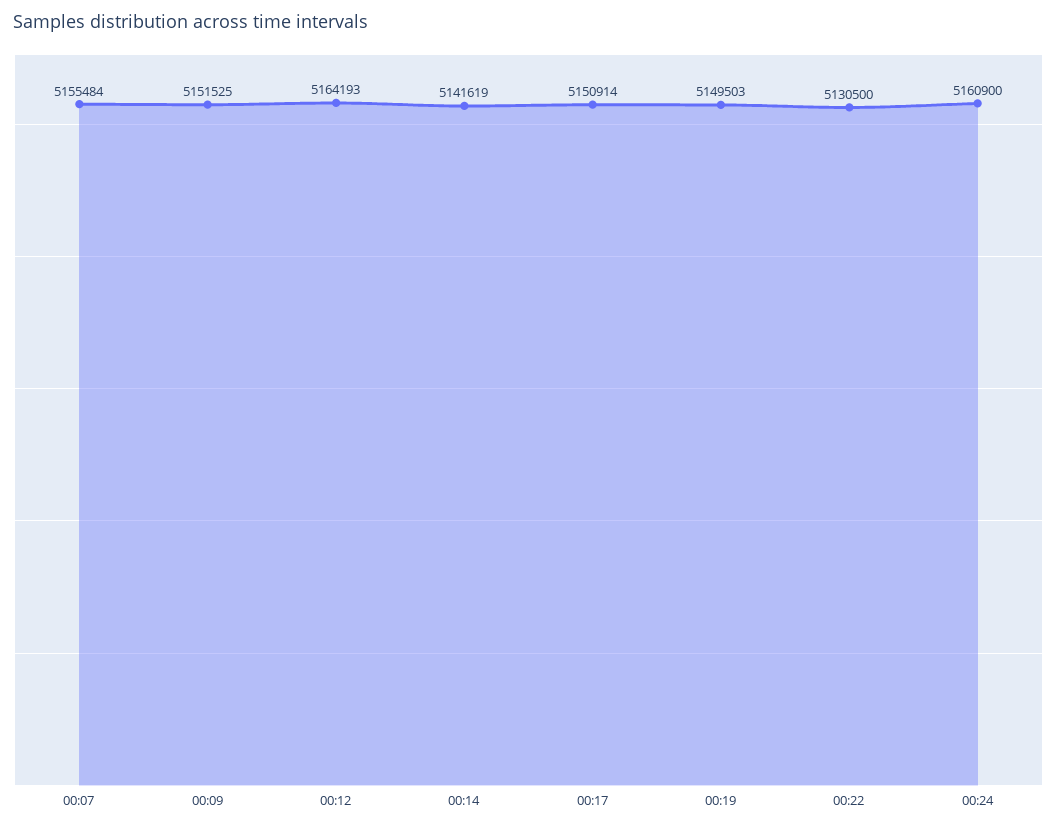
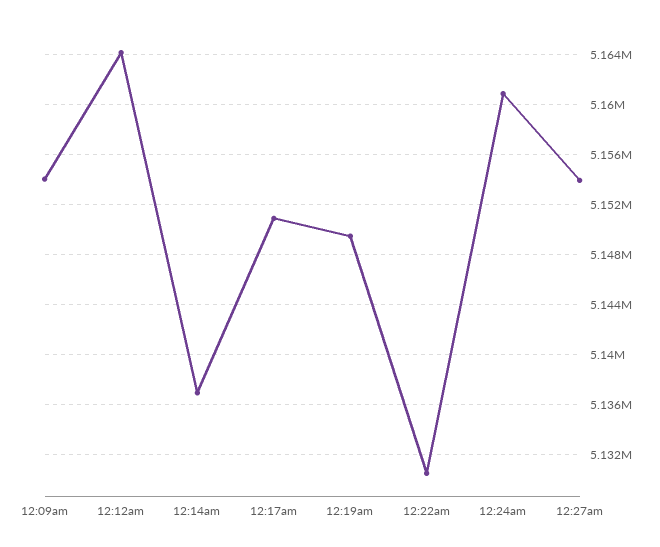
00:07: 5155484 -> none
00:09: 5151525 -> 5154000
00:14: 5141619 -> 5137000
12:27am: none -> 5154000

